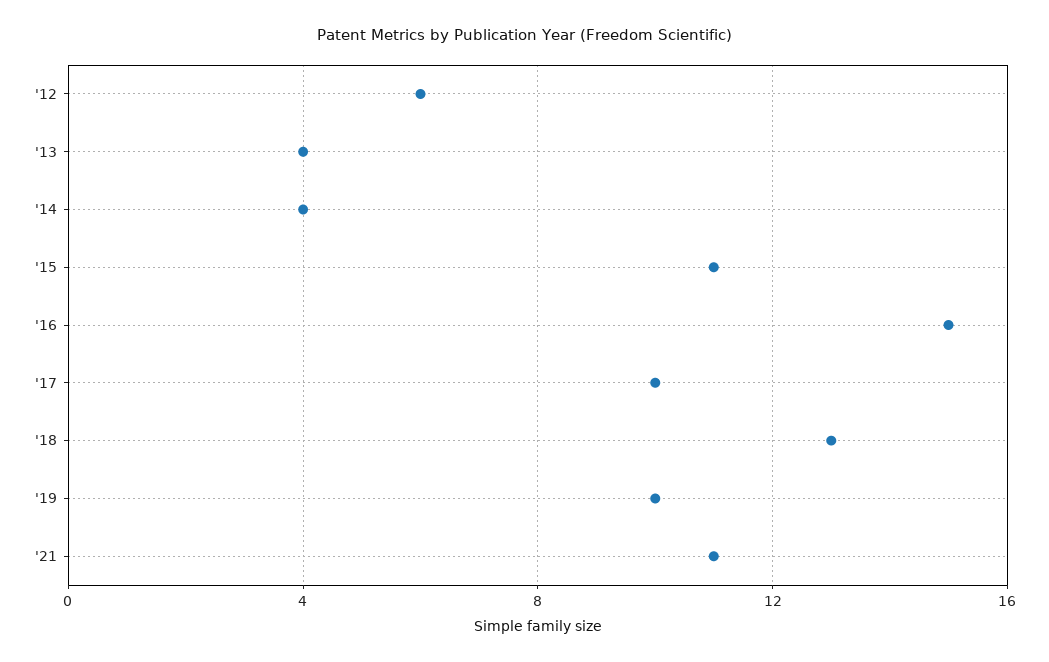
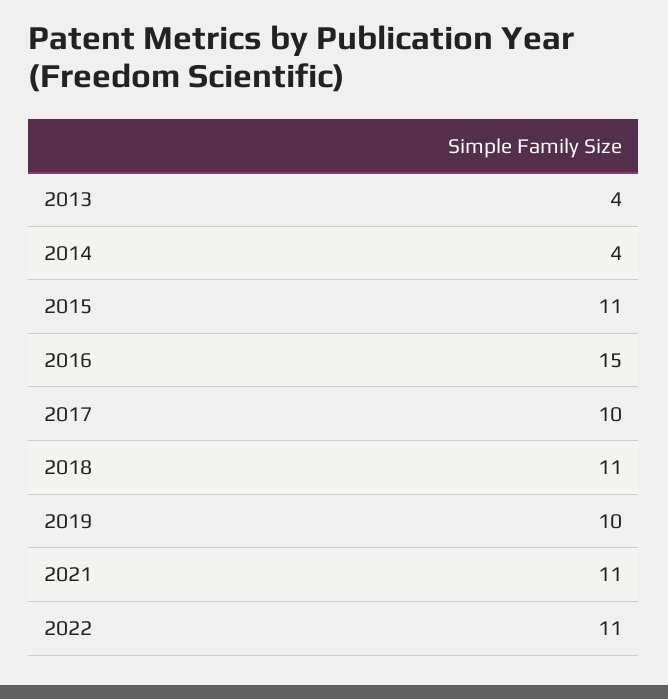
'12: 6 -> none
'18: 13 -> 11
2022: none -> 11

